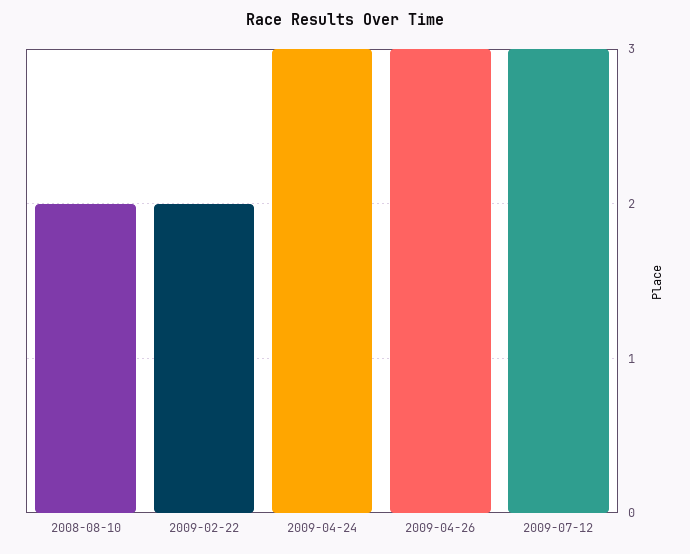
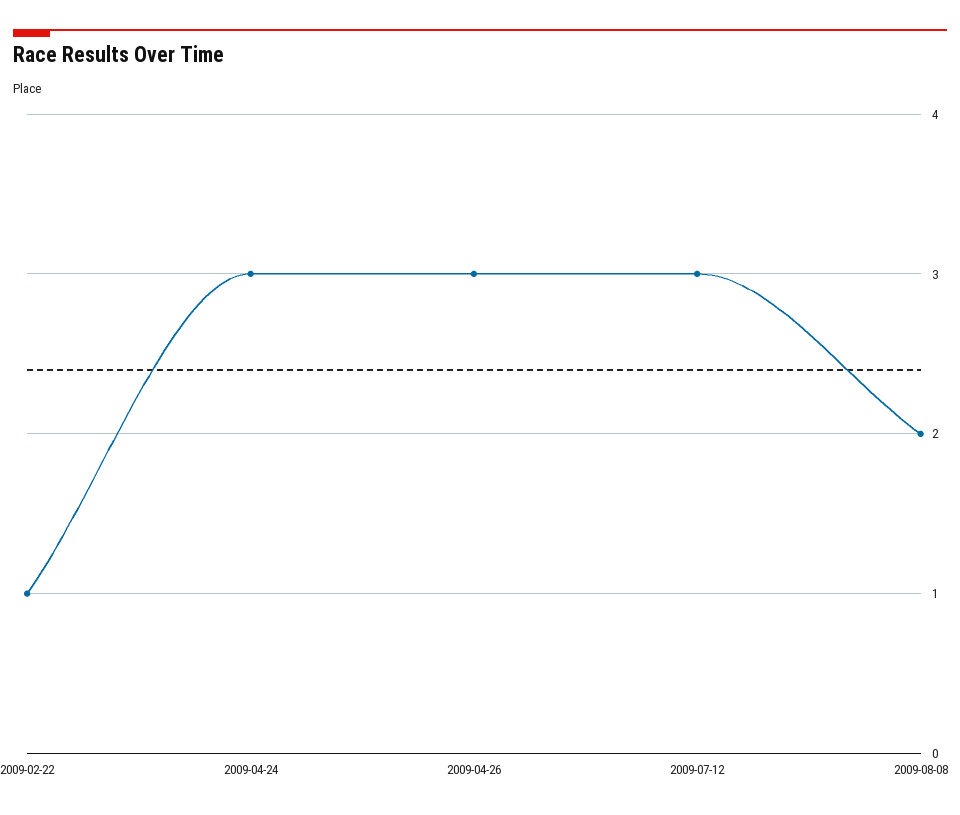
2008-08-10: 2 -> none
2009-02-22: 2 -> 1
2009-08-08: none -> 2

